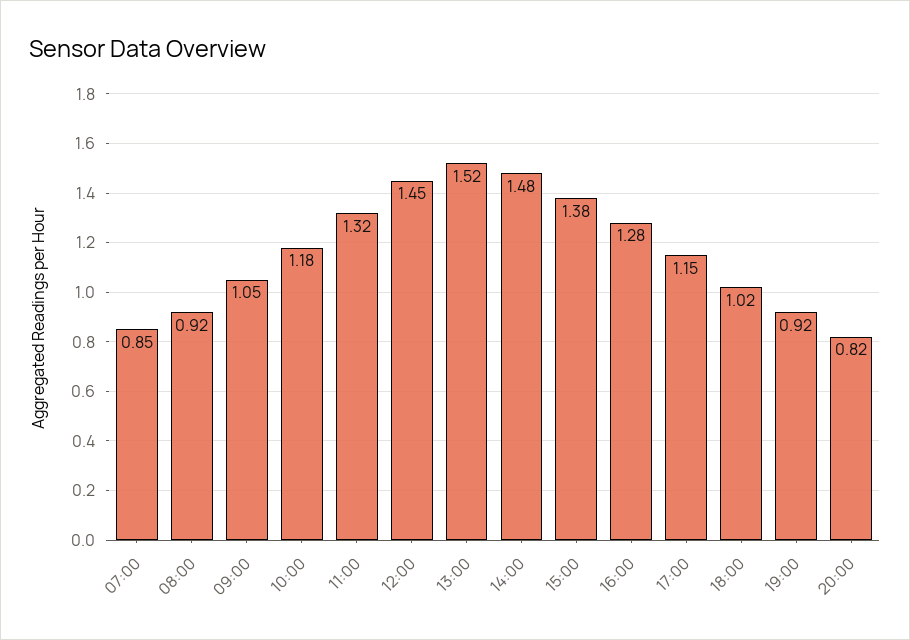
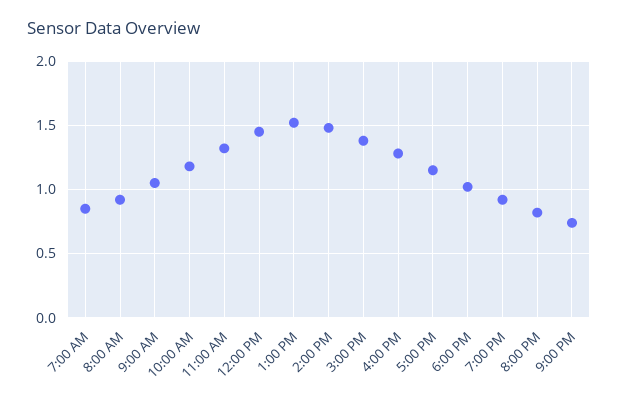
9:00 PM: none -> 0.75

